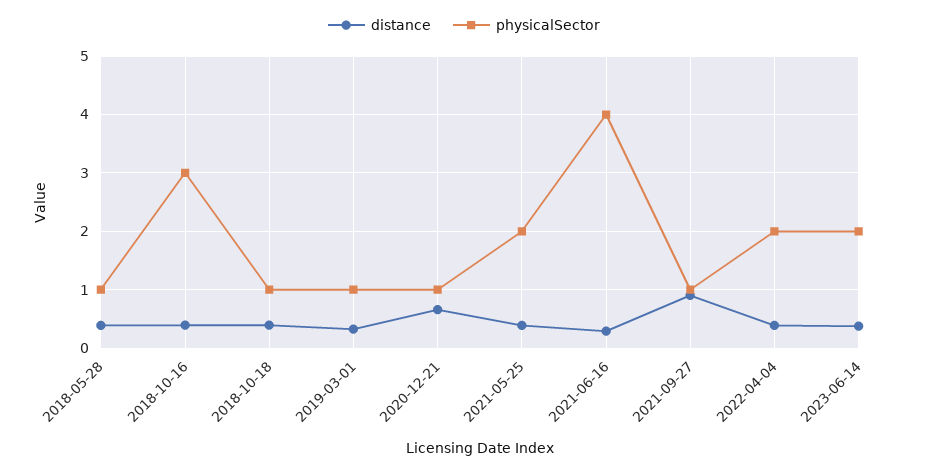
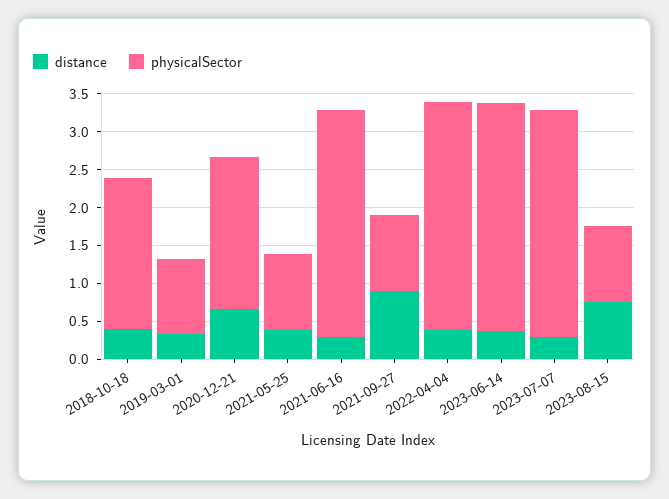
distance, 2018-05-28: 0.4 -> none
physicalSector, 2018-05-28: 1 -> none
distance, 2018-10-16: 0.4 -> none
physicalSector, 2018-10-16: 3 -> none
physicalSector, 2018-10-18: 1 -> 2
physicalSector, 2020-12-21: 1 -> 2
physicalSector, 2021-05-25: 2 -> 1
physicalSector, 2021-06-16: 4 -> 3
physicalSector, 2022-04-04: 2 -> 3
physicalSector, 2023-06-14: 2 -> 3
distance, 2023-07-07: none -> 0.25
physicalSector, 2023-07-07: none -> 3
distance, 2023-08-15: none -> 0.75
physicalSector, 2023-08-15: none -> 1

